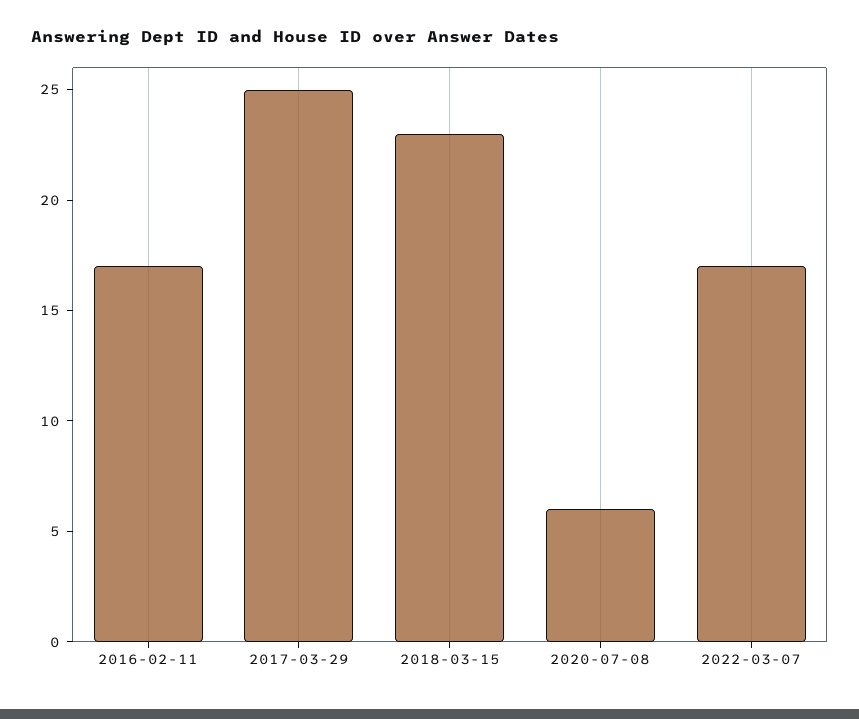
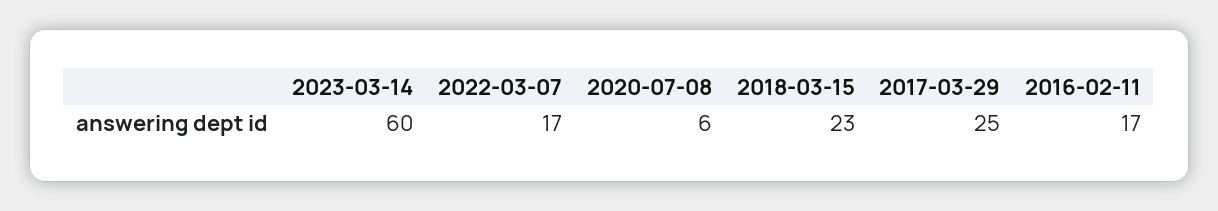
2023-03-14: none -> 60

